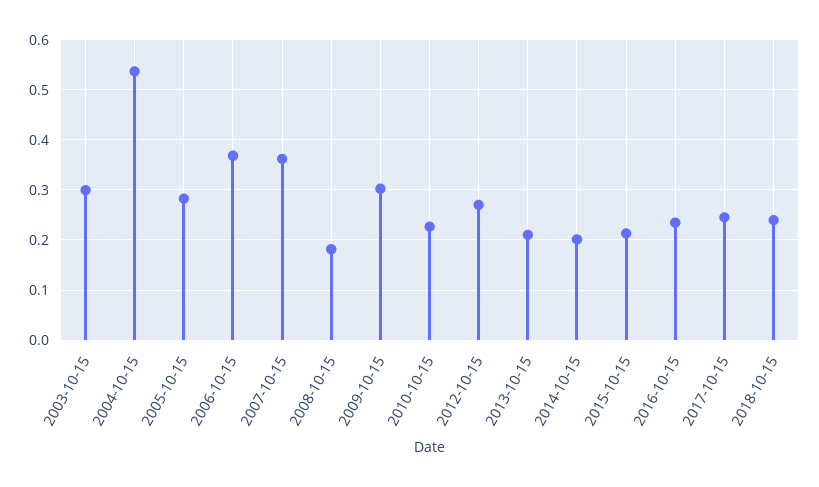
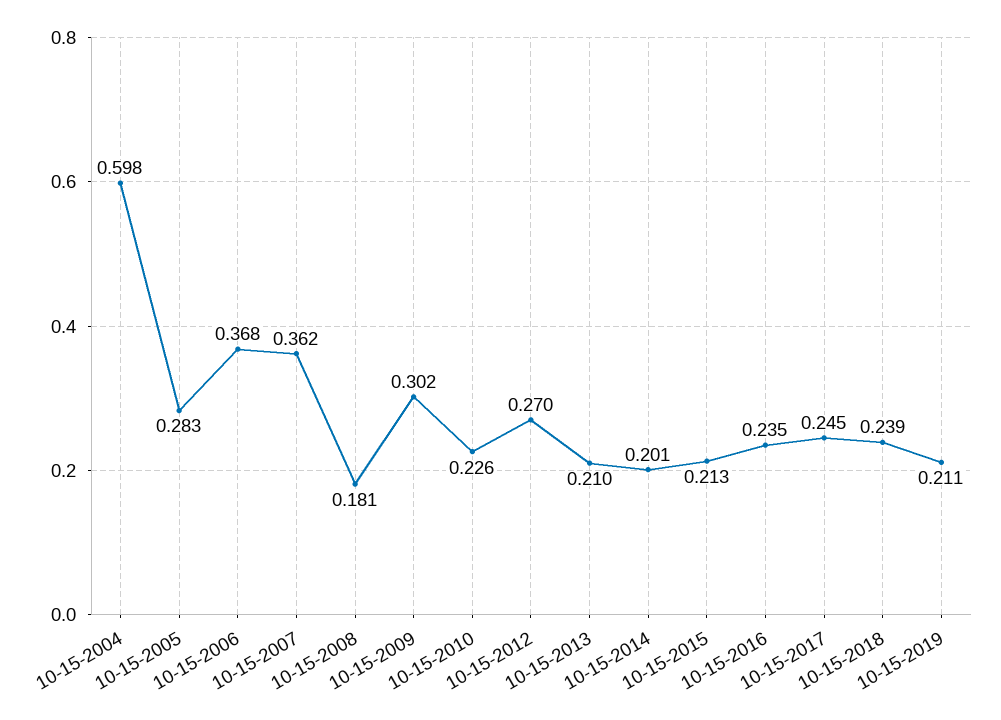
2003-10-15: 0.3 -> none
2004-10-15: 0.54 -> 0.598
10-15-2019: none -> 0.211

